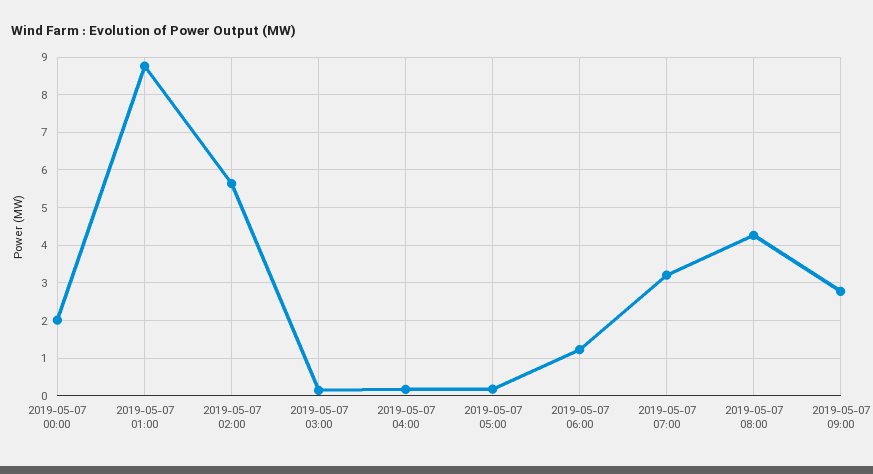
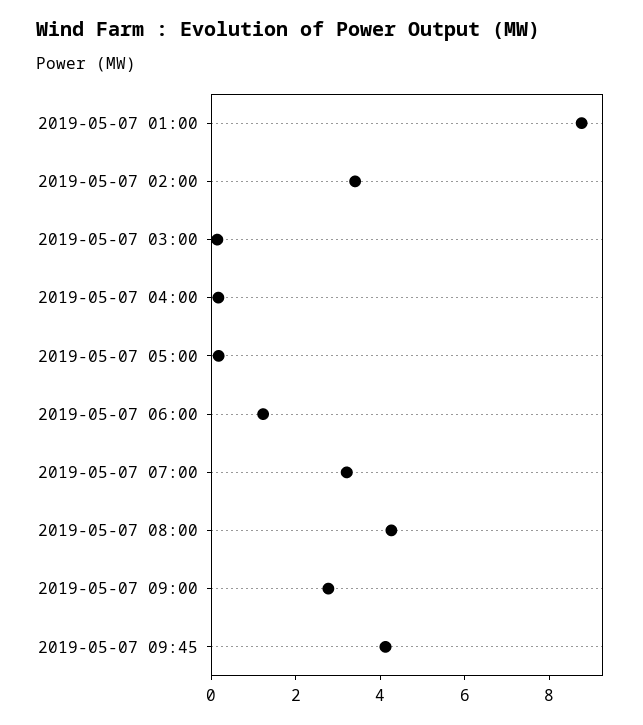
2019-05-07 00:00: 2 -> none
2019-05-07 02:00: 5.6 -> 3.5
2019-05-07 09:45: none -> 4

